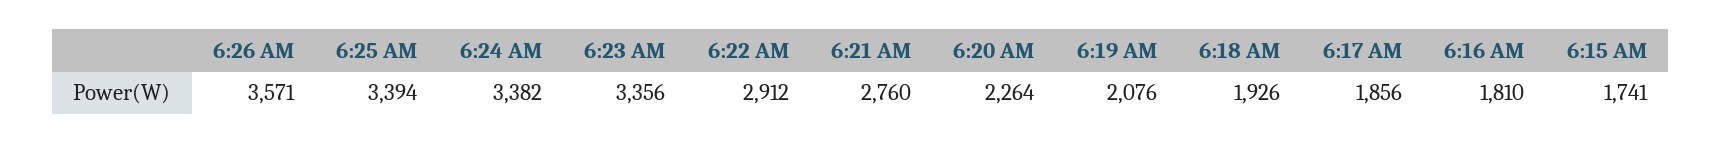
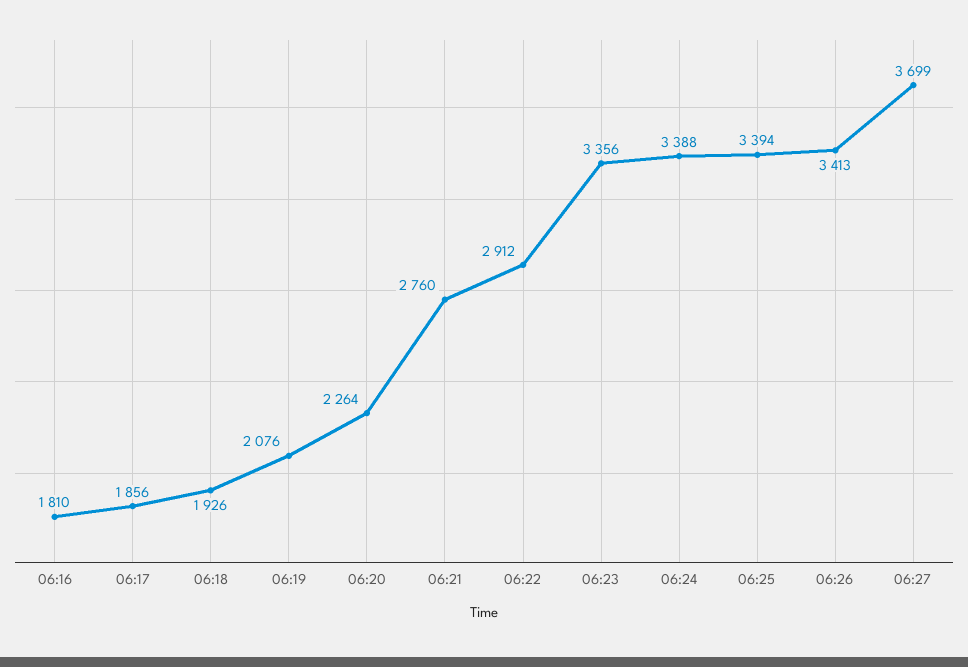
6:26 AM: 3571 -> 3413
6:24 AM: 3382 -> 3388
6:15 AM: 1741 -> none
06:27: none -> 3699

